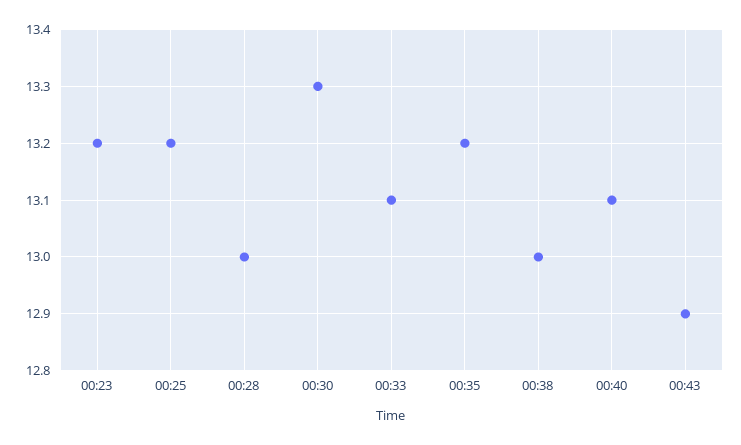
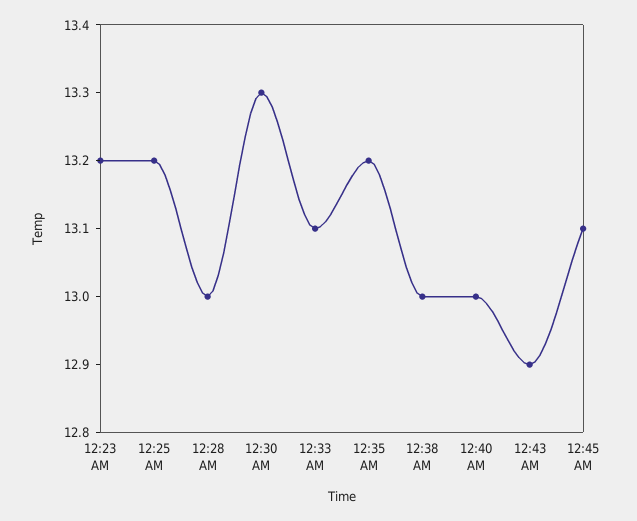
00:40: 13.1 -> 13
12:45 AM: none -> 13.1

